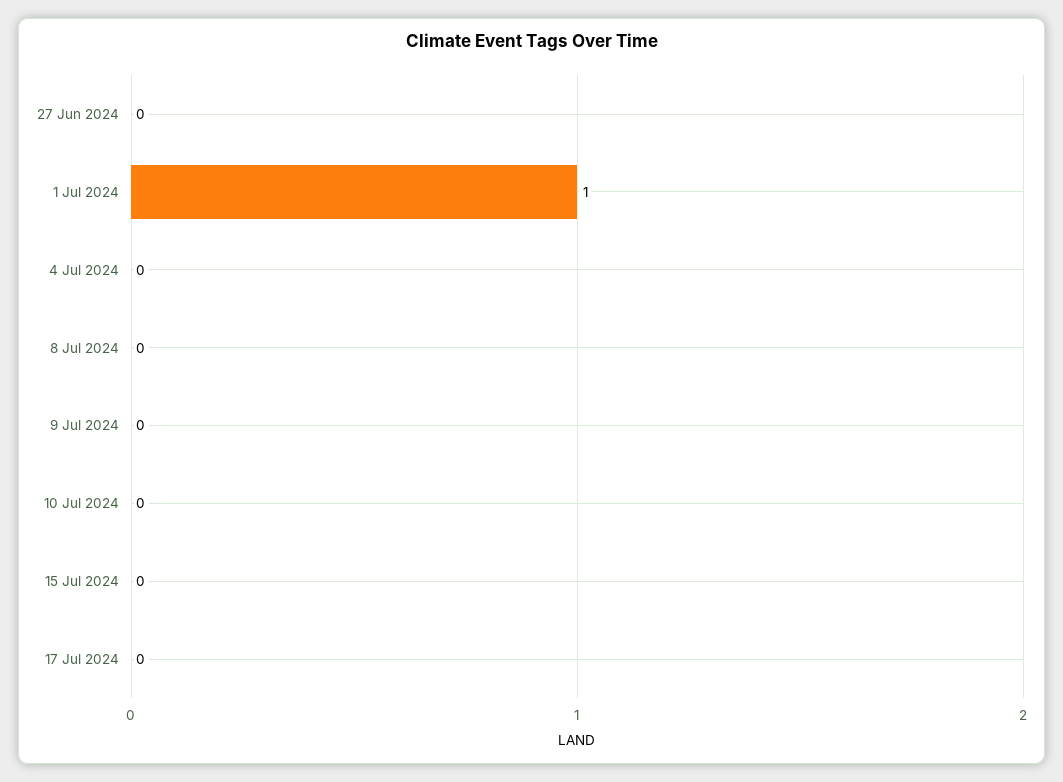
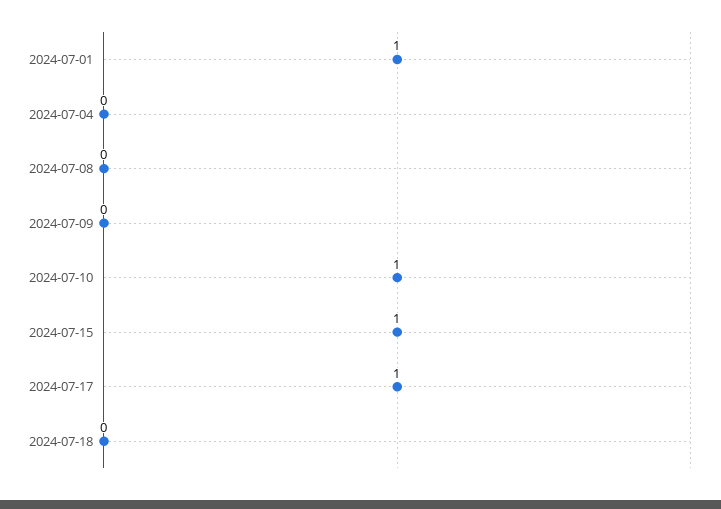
27 Jun 2024: 0 -> none
10 Jul 2024: 0 -> 1
15 Jul 2024: 0 -> 1
17 Jul 2024: 0 -> 1
2024-07-18: none -> 0

